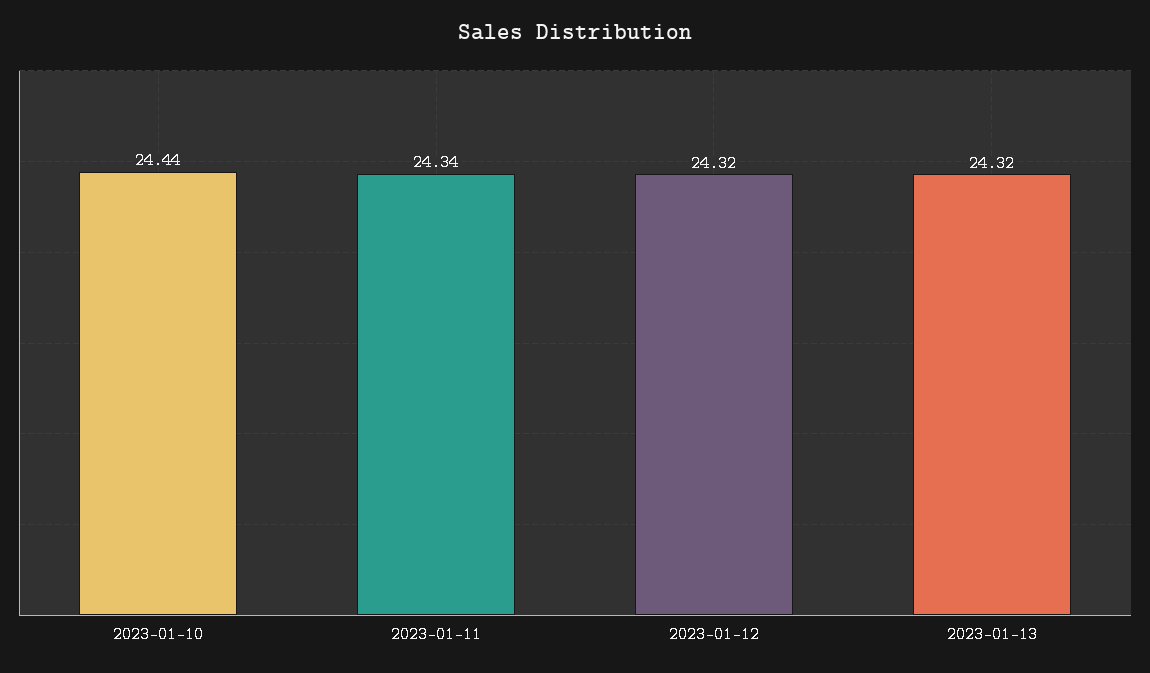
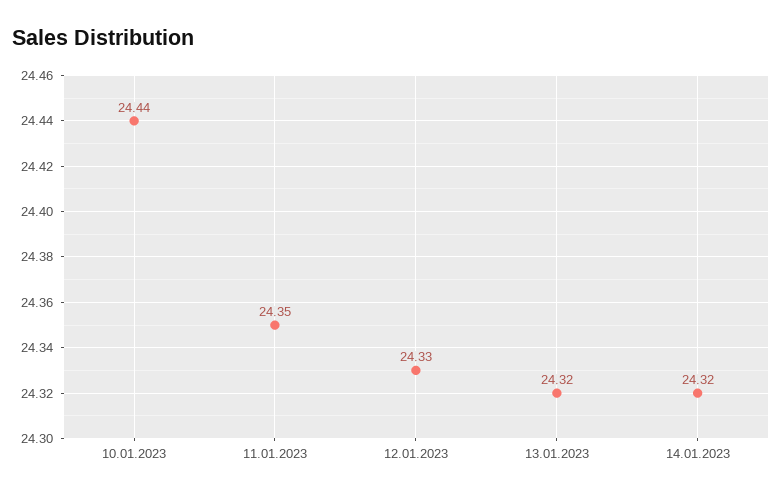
2023-01-11: 24.34 -> 24.35
2023-01-12: 24.32 -> 24.33
14.01.2023: none -> 24.32

